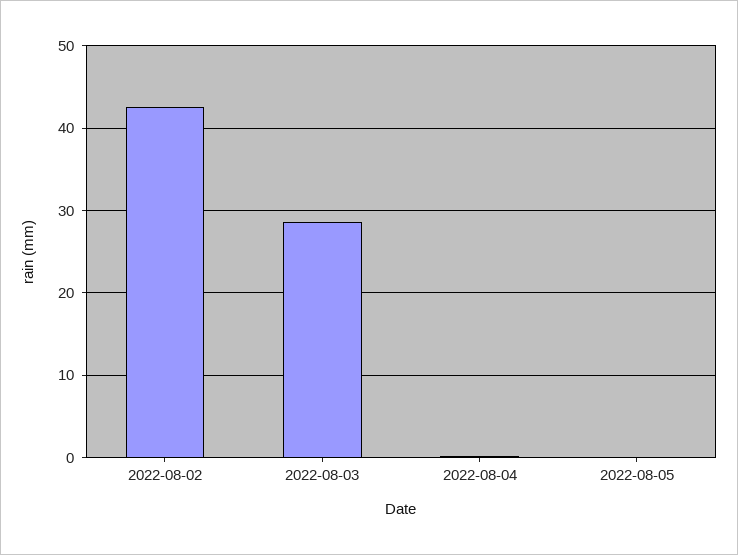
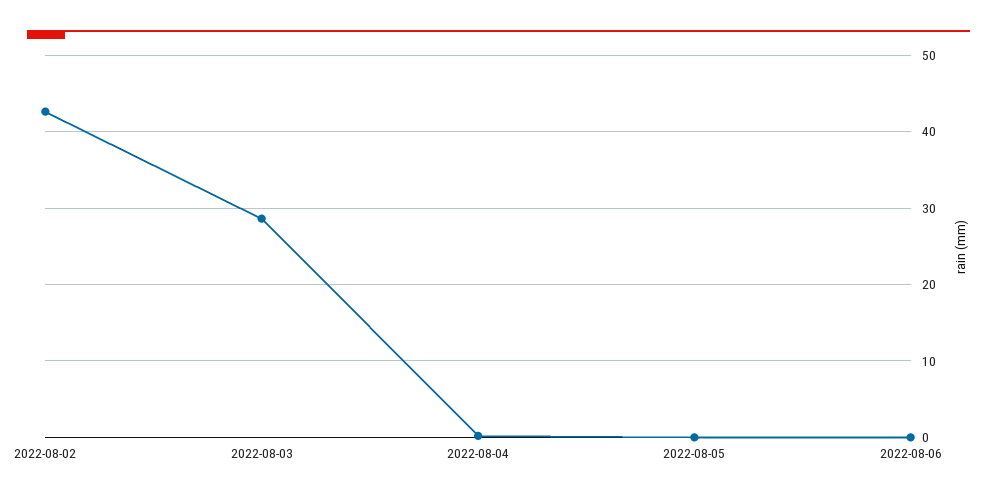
2022-08-06: none -> 0

